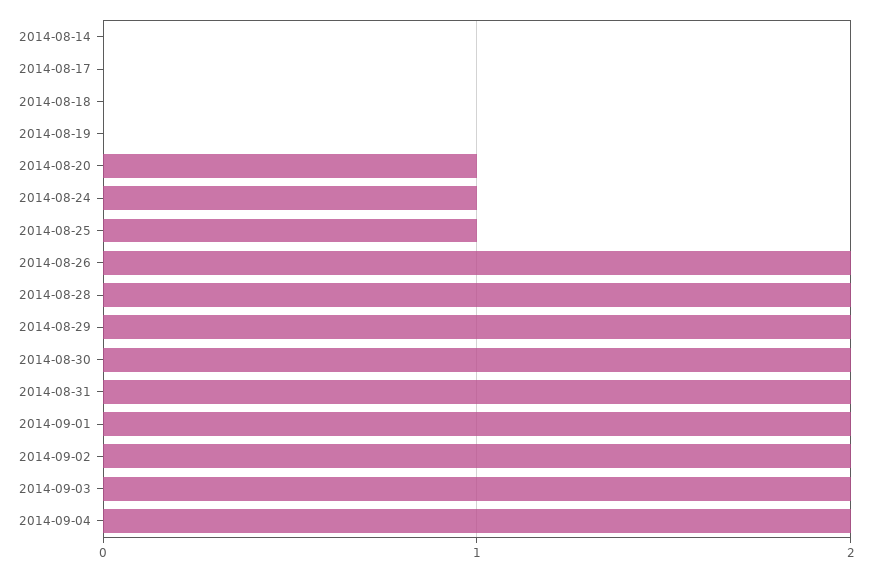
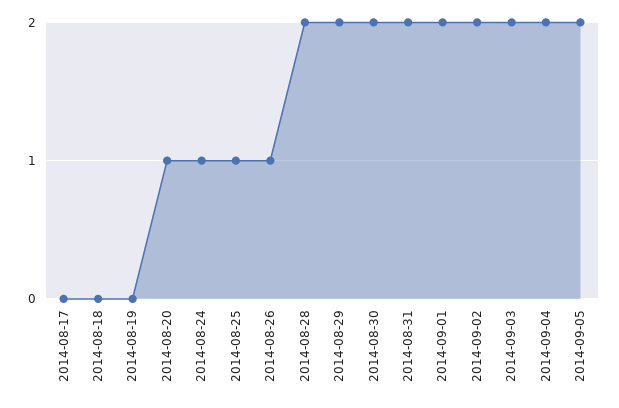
2014-08-14: 0 -> none
2014-08-26: 2 -> 1
2014-09-05: none -> 2

